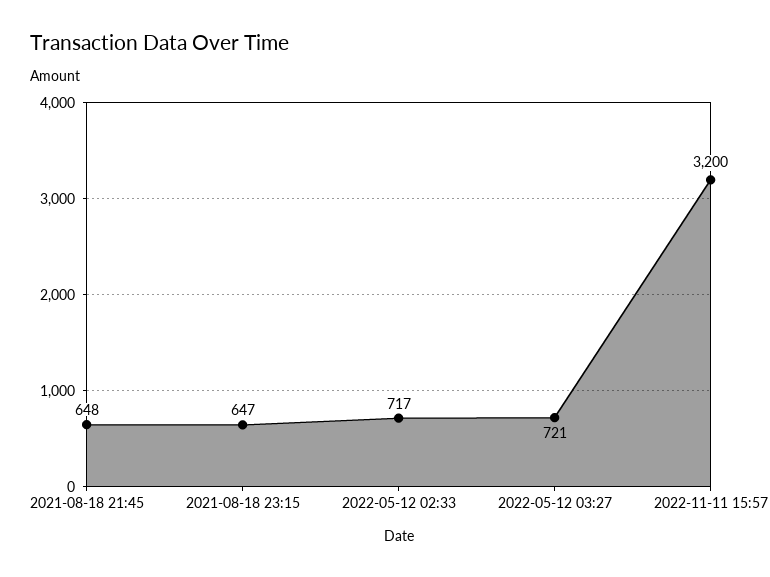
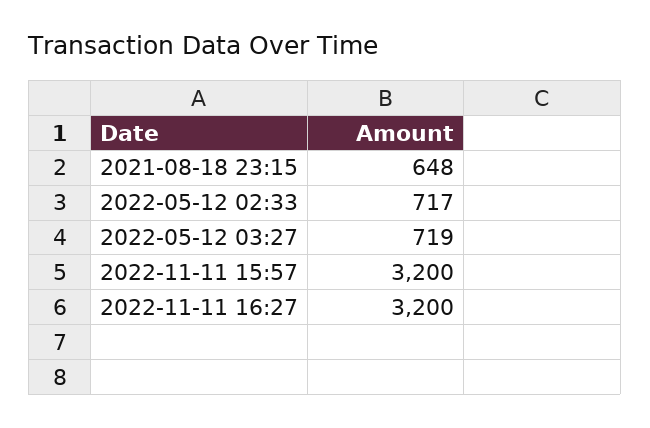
2021-08-18 21:45: 648 -> none
2021-08-18 23:15: 647 -> 648
2022-05-12 03:27: 721 -> 719
2022-11-11 16:27: none -> 3200

